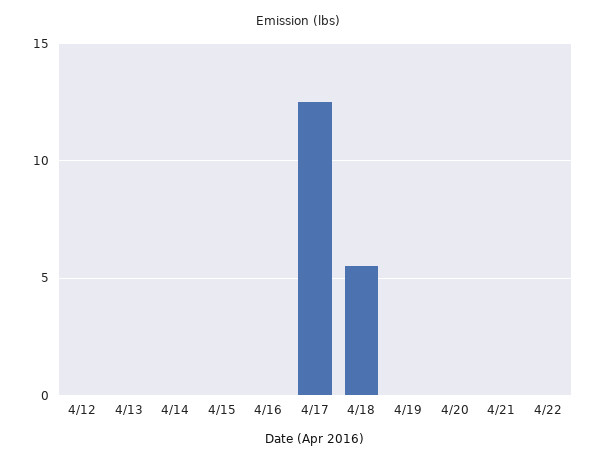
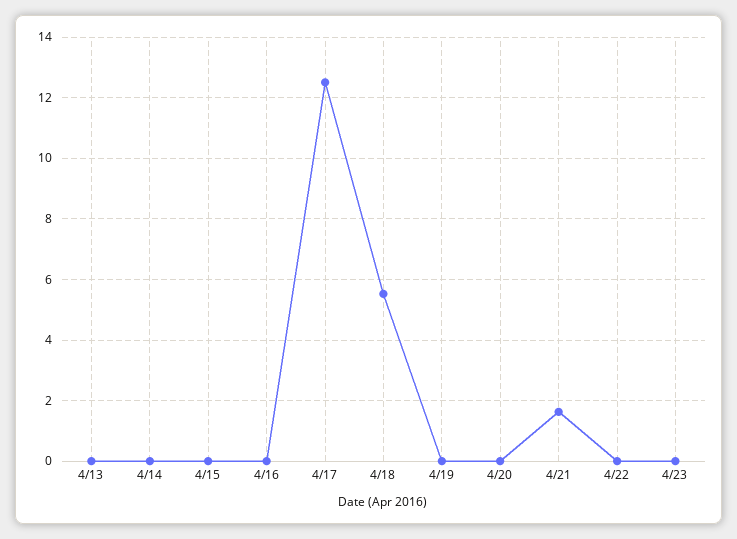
4/12: 0 -> none
4/21: 0 -> 1.6
4/23: none -> 0

